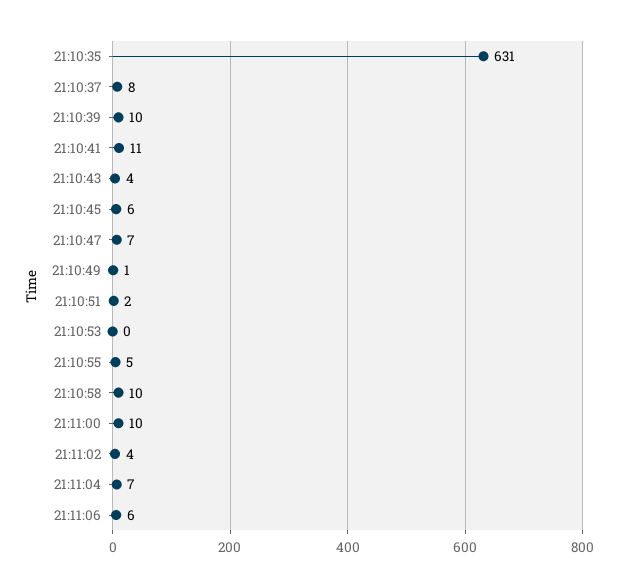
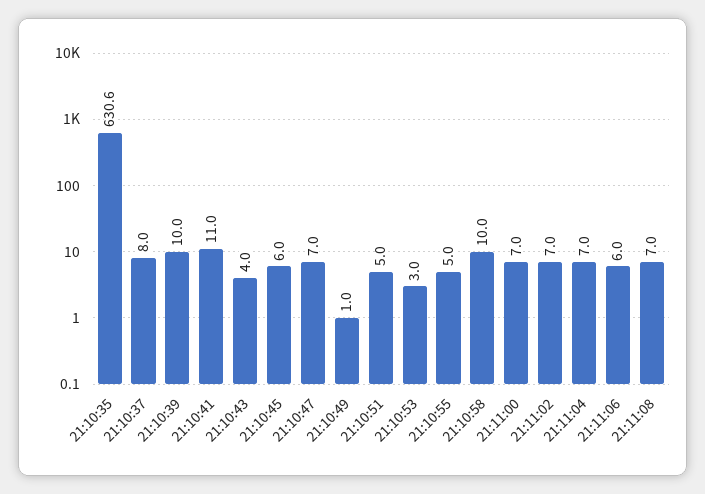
21:10:51: 2 -> 5
21:10:53: 0 -> 3
21:11:00: 10 -> 7
21:11:02: 4 -> 7
21:11:08: none -> 7

